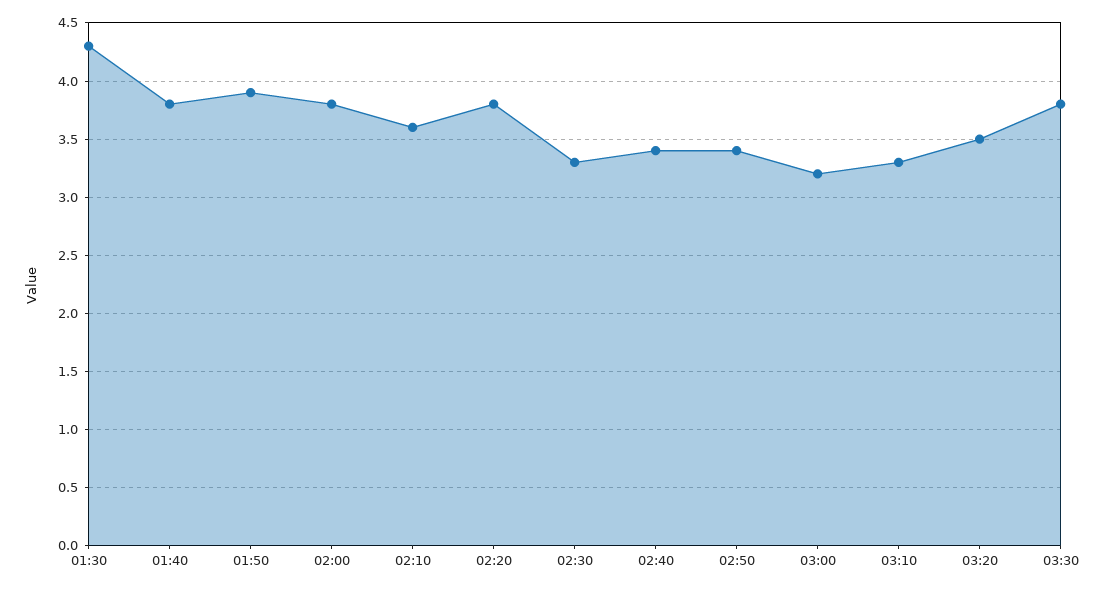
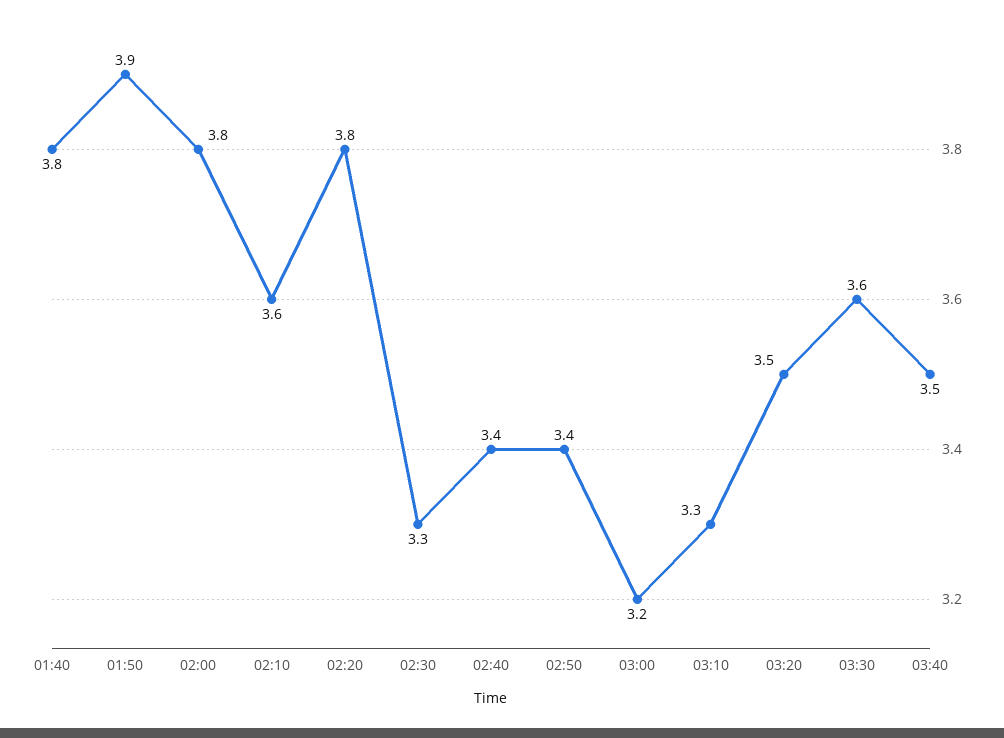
01:30: 4.3 -> none
03:30: 3.8 -> 3.6
03:40: none -> 3.5

